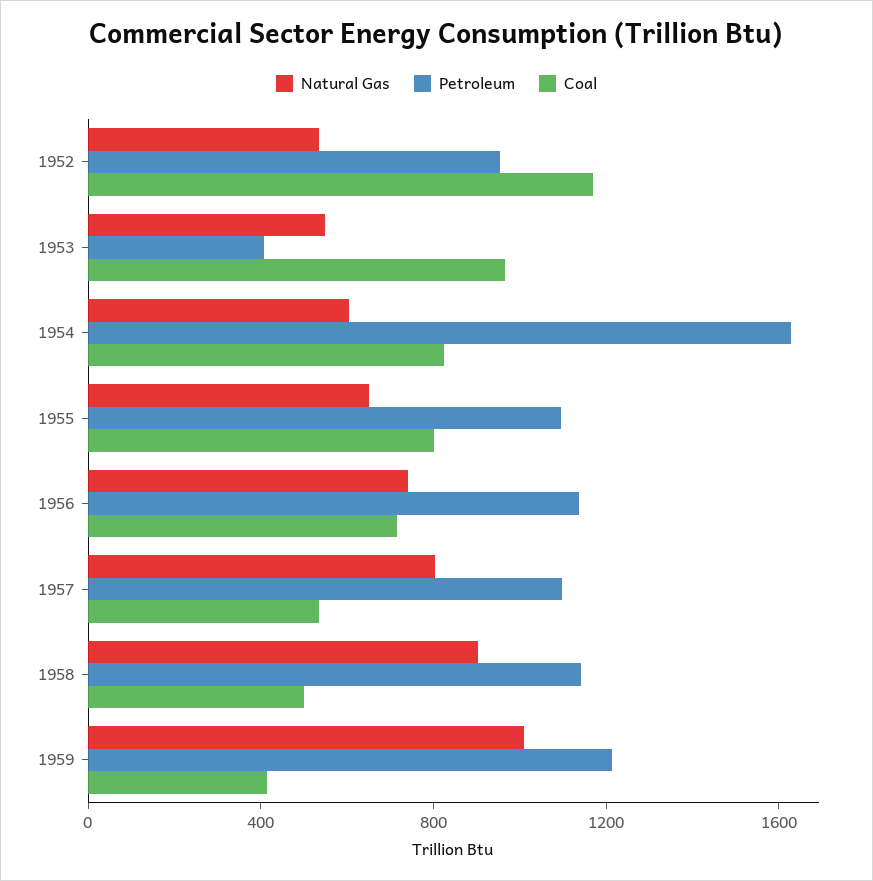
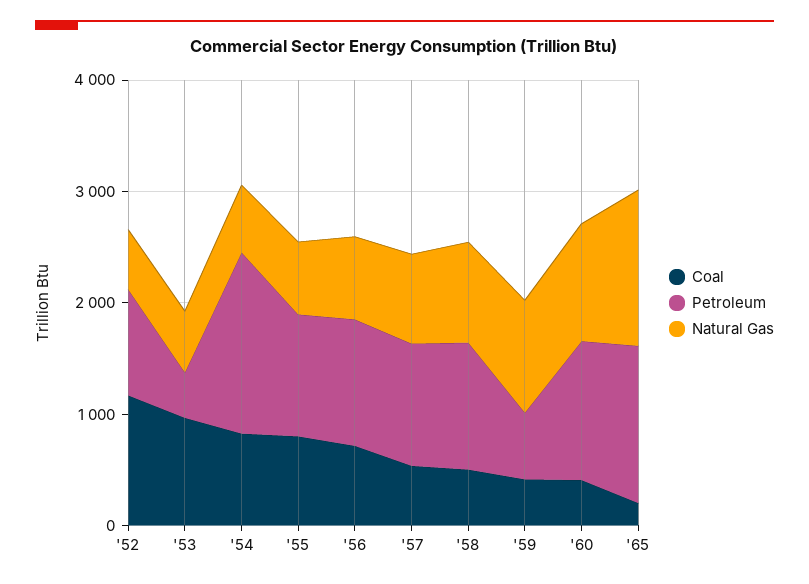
Petroleum, 1959: 1200 -> 600
Coal, '60: none -> 400
Petroleum, '60: none -> 1200
Natural Gas, '60: none -> 1000
Coal, '65: none -> 200
Petroleum, '65: none -> 1400
Natural Gas, '65: none -> 1400

